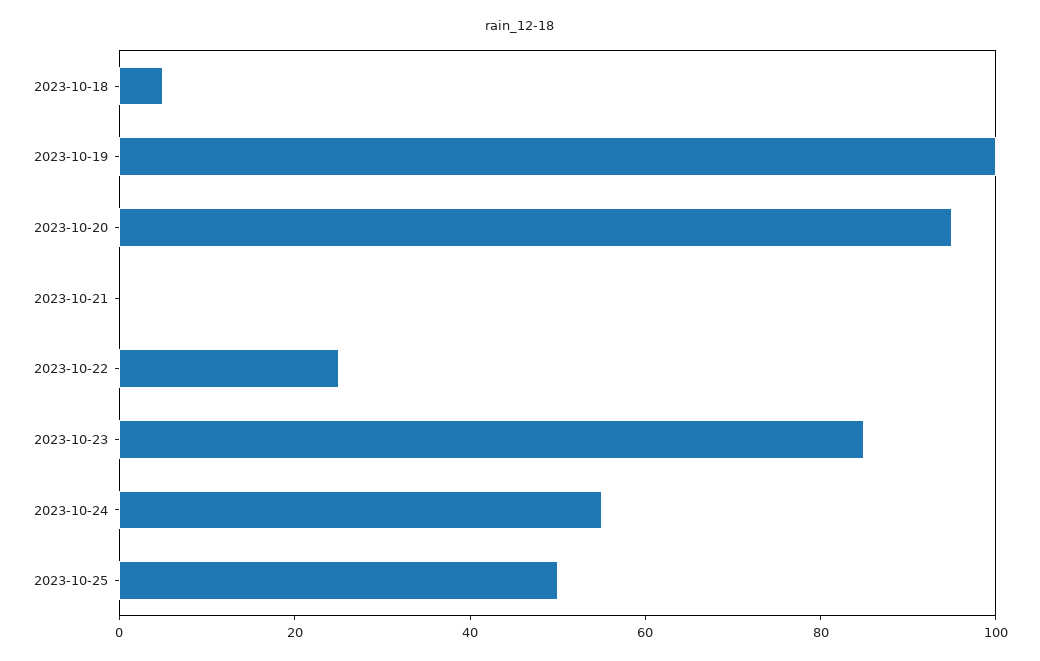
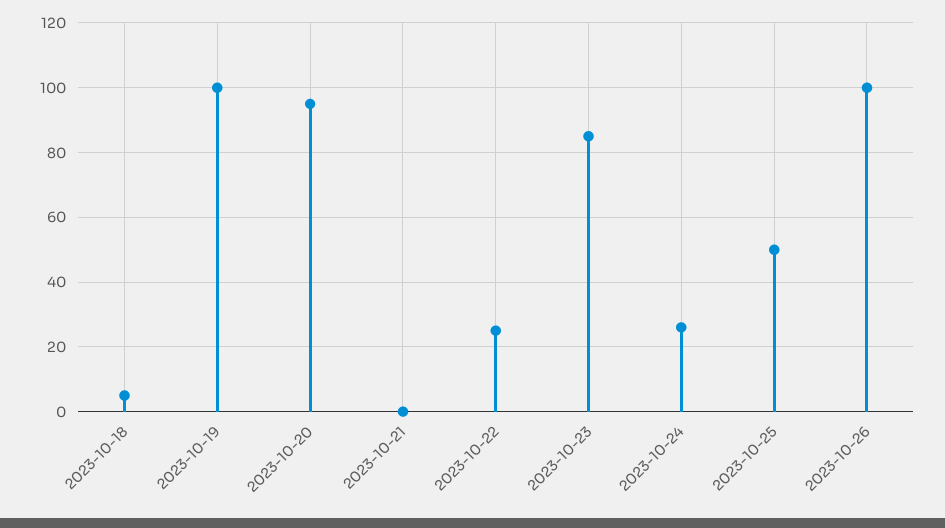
2023-10-24: 55 -> 25
2023-10-26: none -> 100

